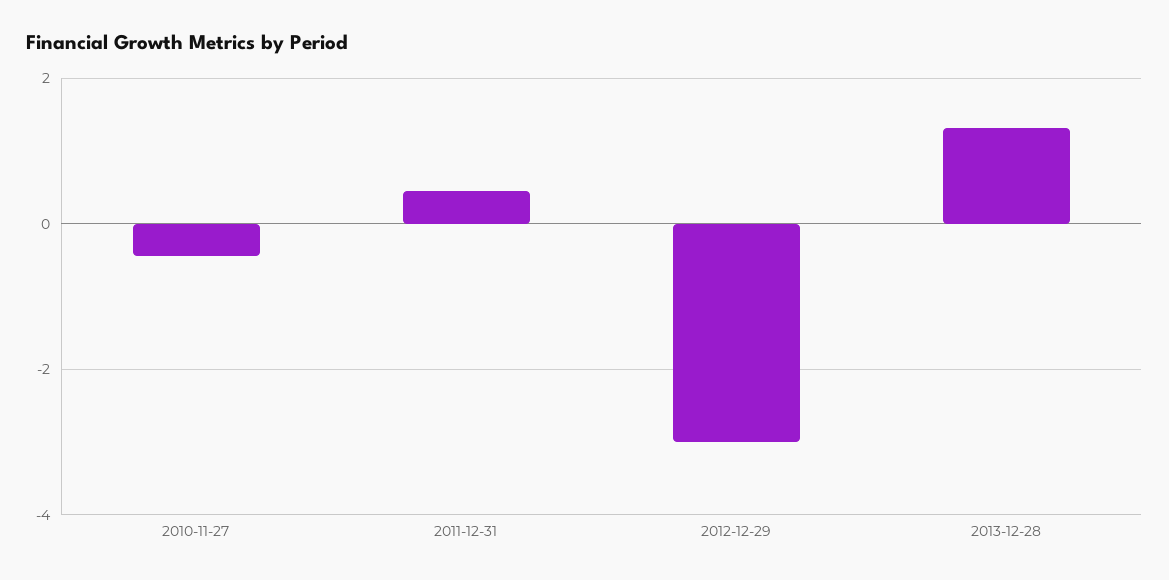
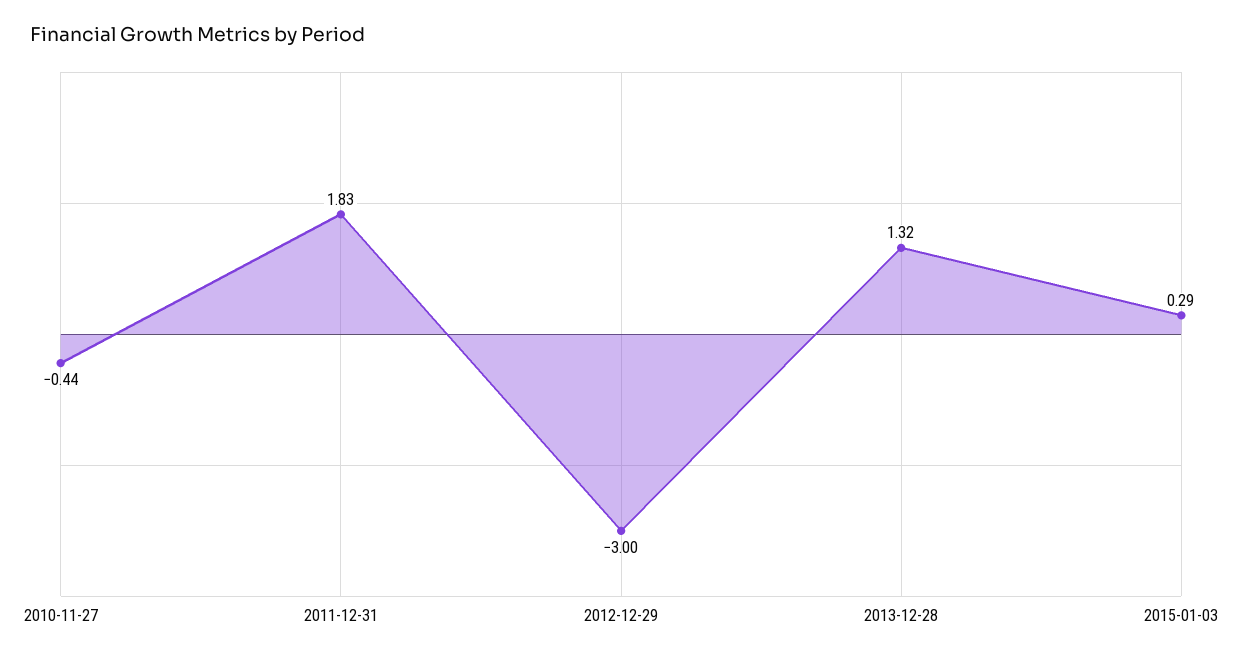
2011-12-31: 0.4 -> 1.83
2015-01-03: none -> 0.29

